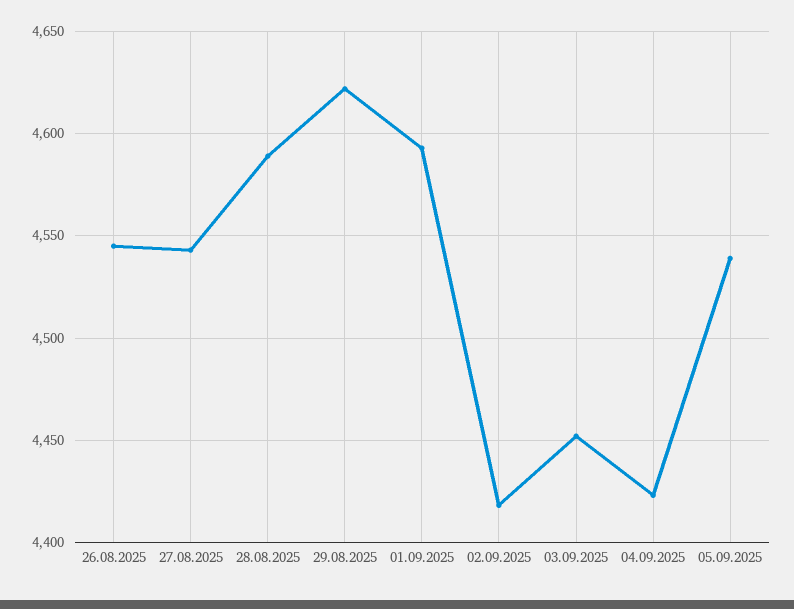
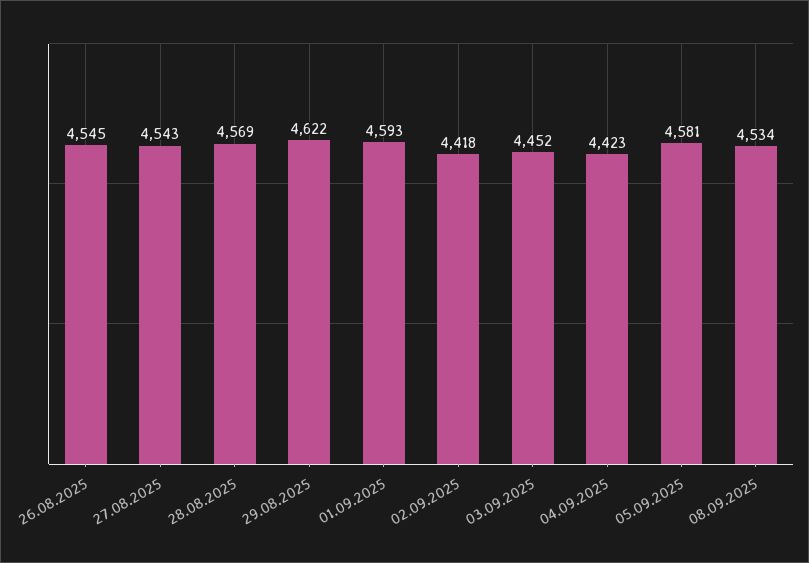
28.08.2025: 4590 -> 4569
05.09.2025: 4540 -> 4581
08.09.2025: none -> 4534

